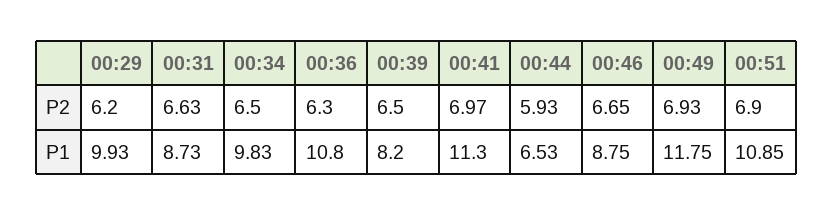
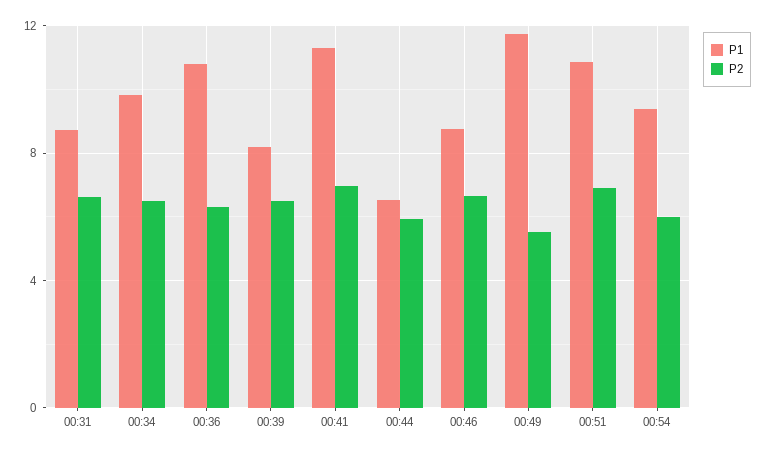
P2, 00:29: 6.2 -> none
P2, 00:49: 6.93 -> 5.5
P1, 00:29: 9.93 -> none
P1, 00:54: none -> 9.5
P2, 00:54: none -> 6

